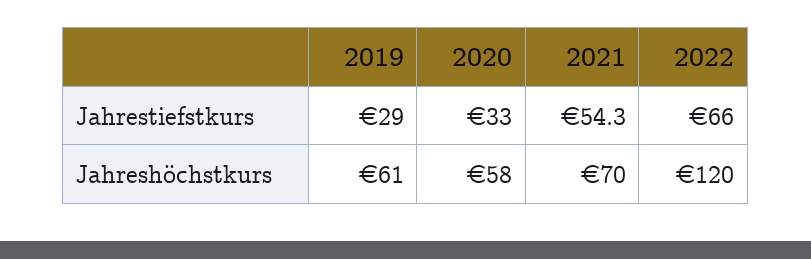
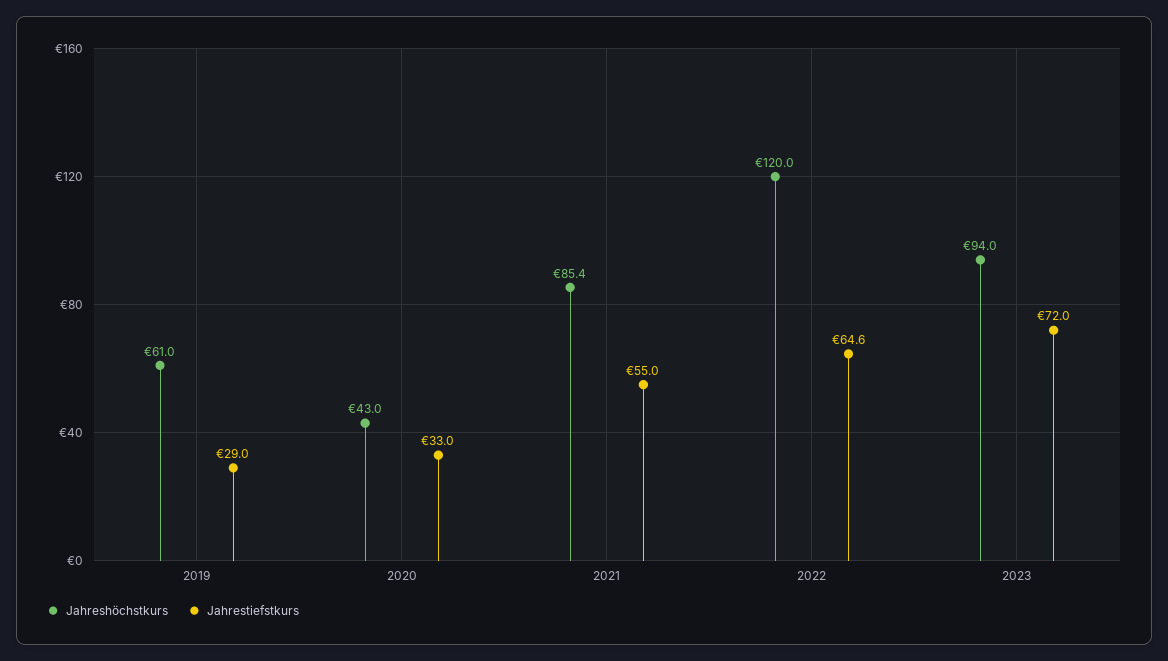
Jahrestiefstkurs, 2021: 54.3 -> 55
Jahrestiefstkurs, 2022: 66 -> 64.6
Jahreshöchstkurs, 2020: 58 -> 43
Jahreshöchstkurs, 2021: 70 -> 85.4
Jahreshöchstkurs, 2023: none -> 94
Jahrestiefstkurs, 2023: none -> 72

